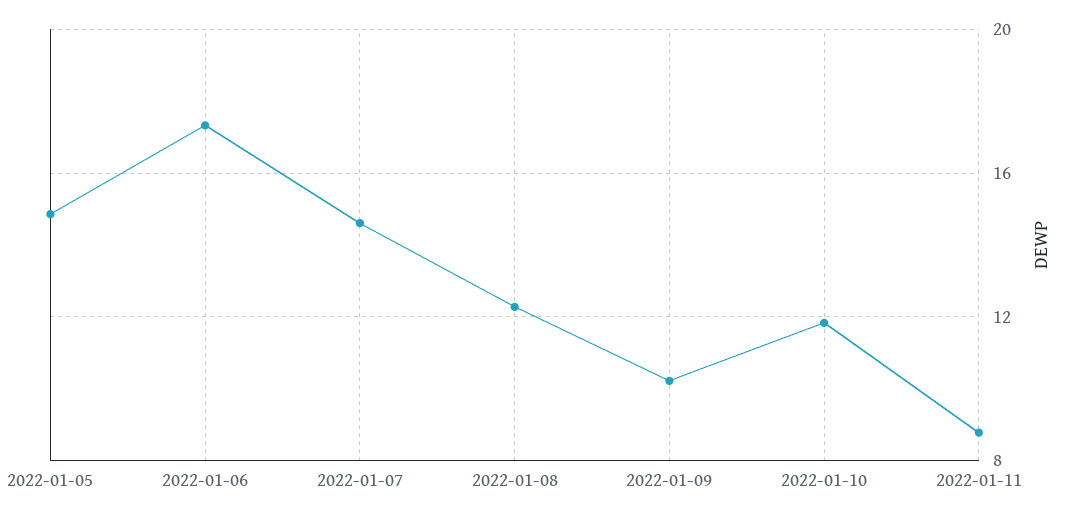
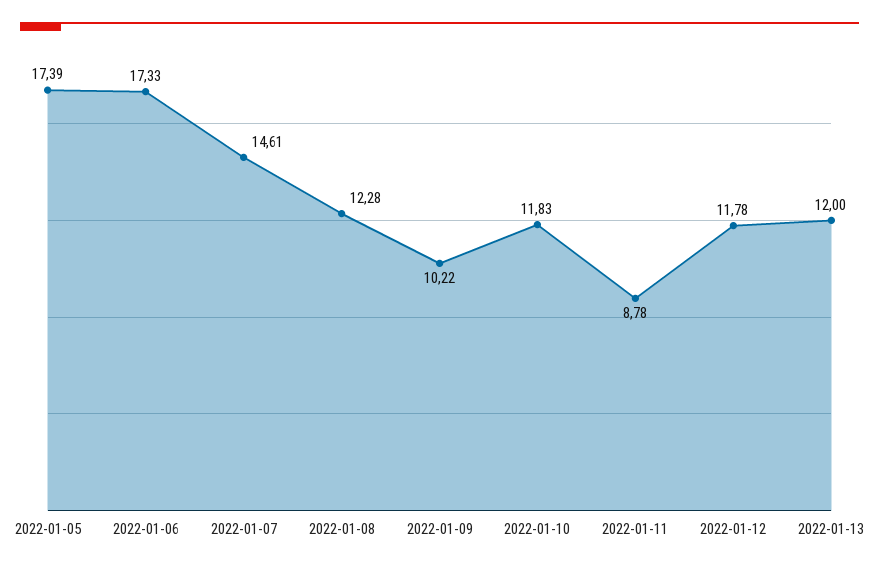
2022-01-05: 15 -> 17.39
2022-01-12: none -> 11.78
2022-01-13: none -> 12

